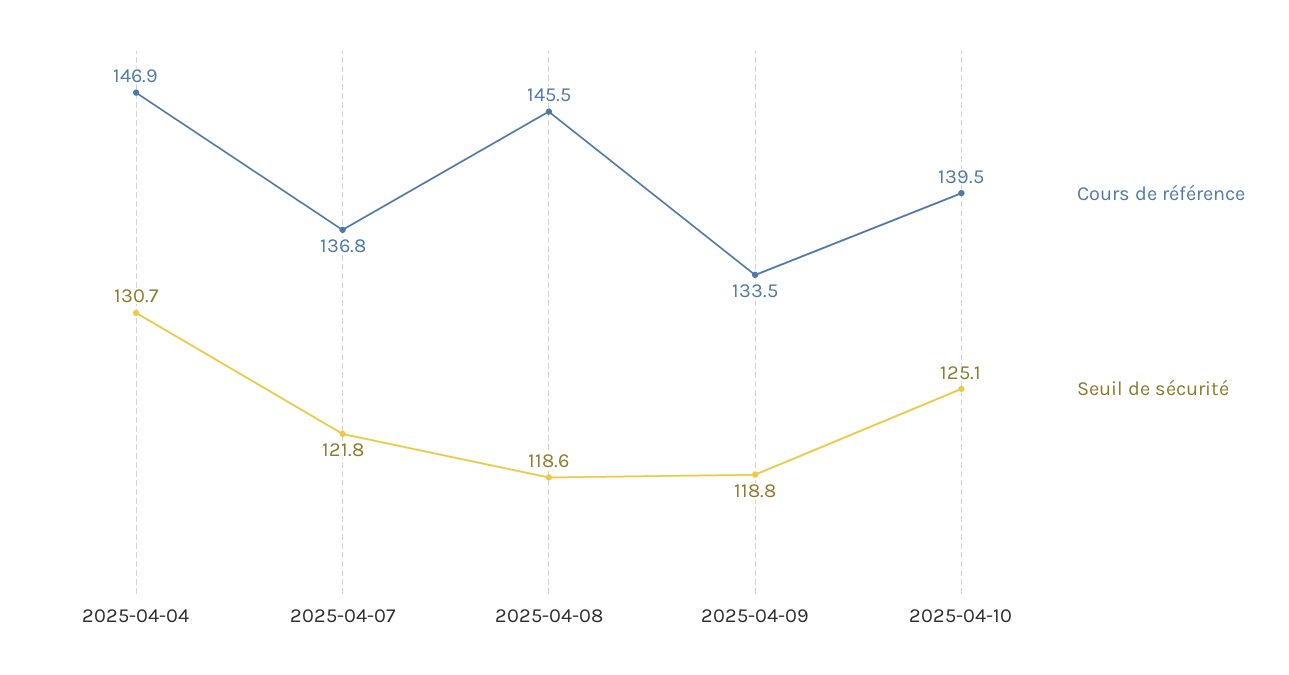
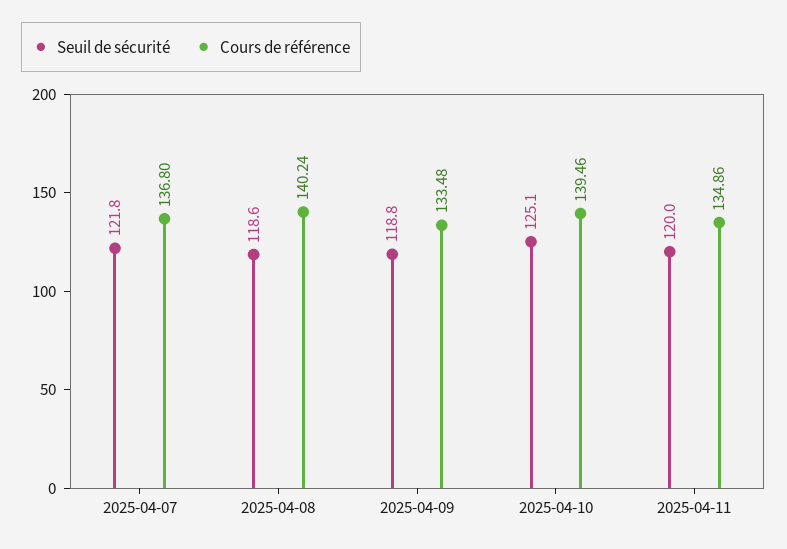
Cours de référence, 2025-04-04: 146.9 -> none
Seuil de sécurité, 2025-04-04: 130.7 -> none
Cours de référence, 2025-04-08: 145.5 -> 140.24
Seuil de sécurité, 2025-04-11: none -> 120
Cours de référence, 2025-04-11: none -> 134.86

